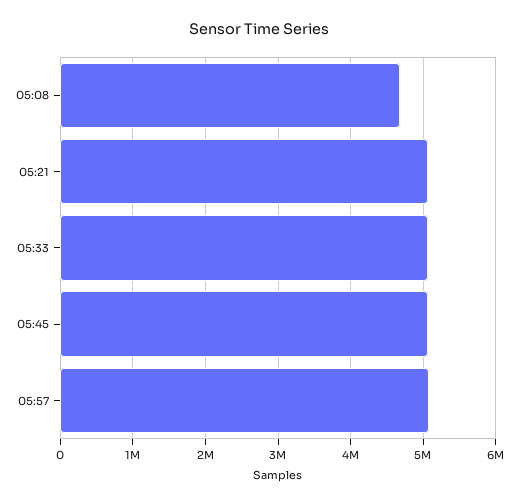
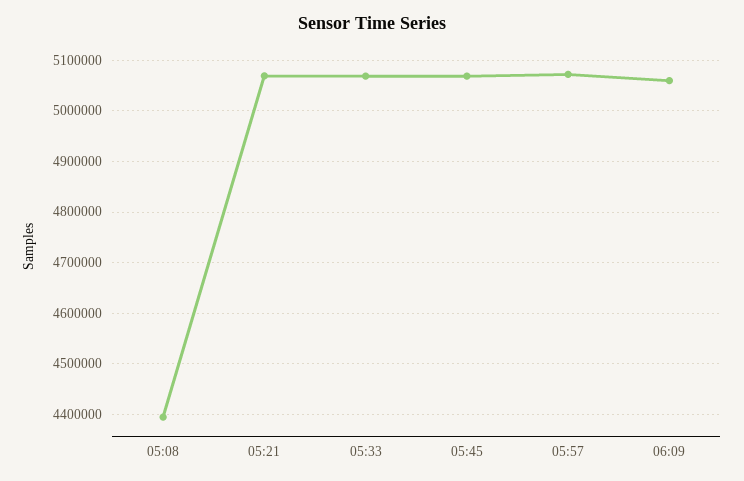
05:08: 4700000 -> 4400000
06:09: none -> 5060000

